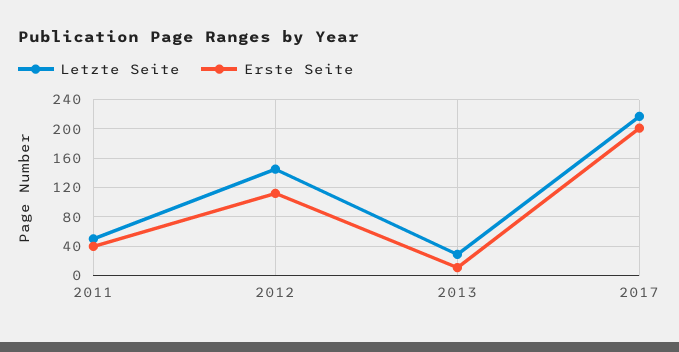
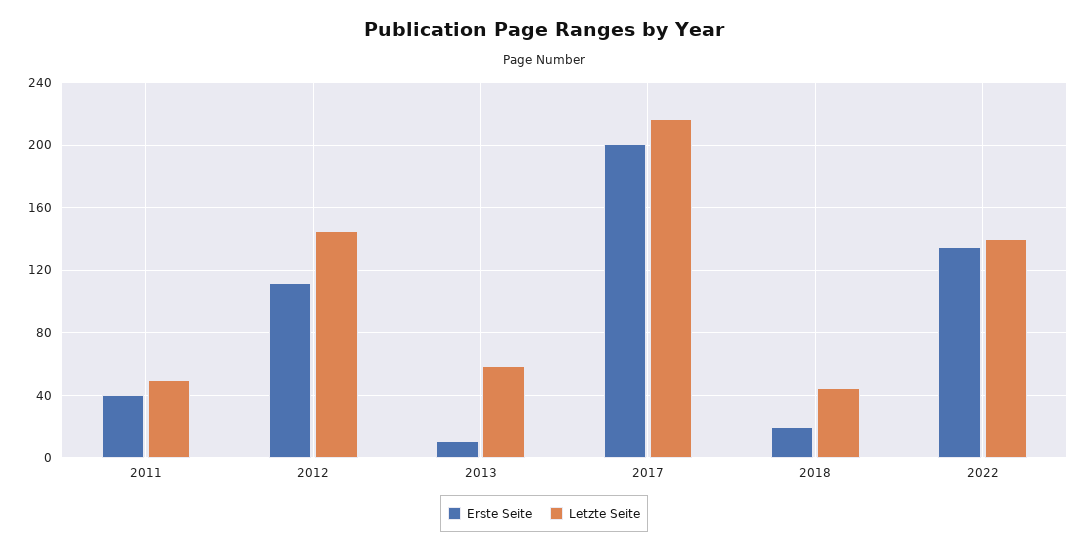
Letzte Seite, 2013: 30 -> 60
Erste Seite, 2018: none -> 20
Letzte Seite, 2018: none -> 45
Erste Seite, 2022: none -> 135
Letzte Seite, 2022: none -> 140

